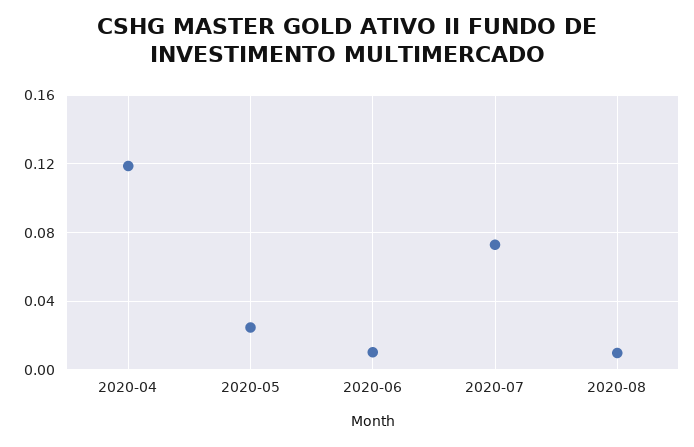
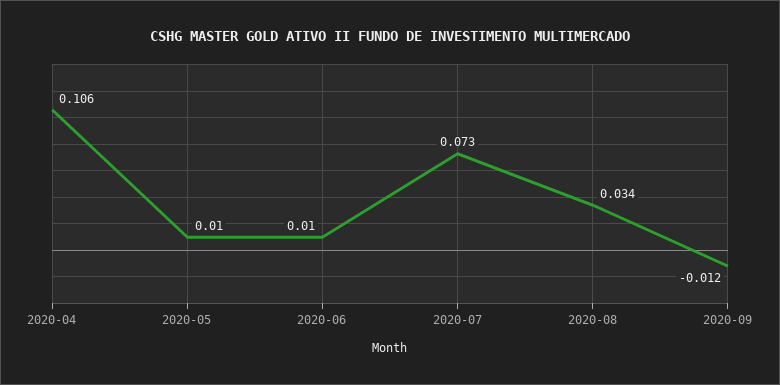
2020-04: 0.12 -> 0.106
2020-05: 0.025 -> 0.01
2020-08: 0.01 -> 0.034
2020-09: none -> -0.012

